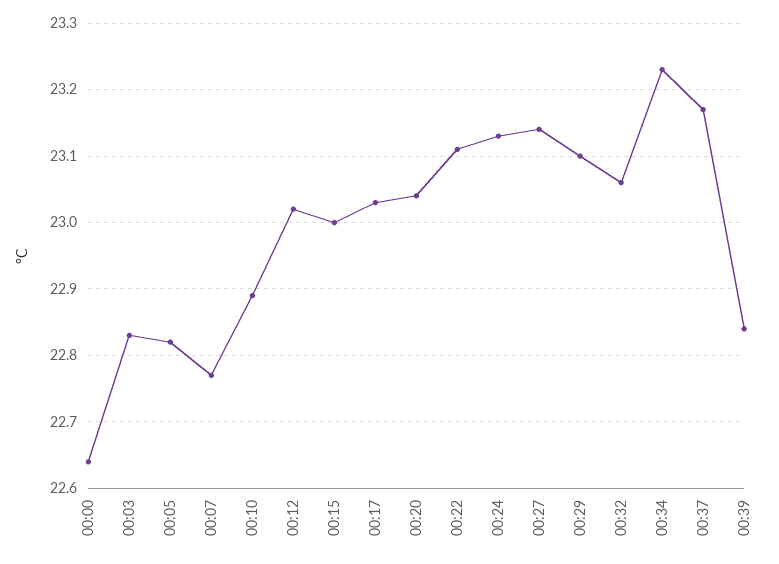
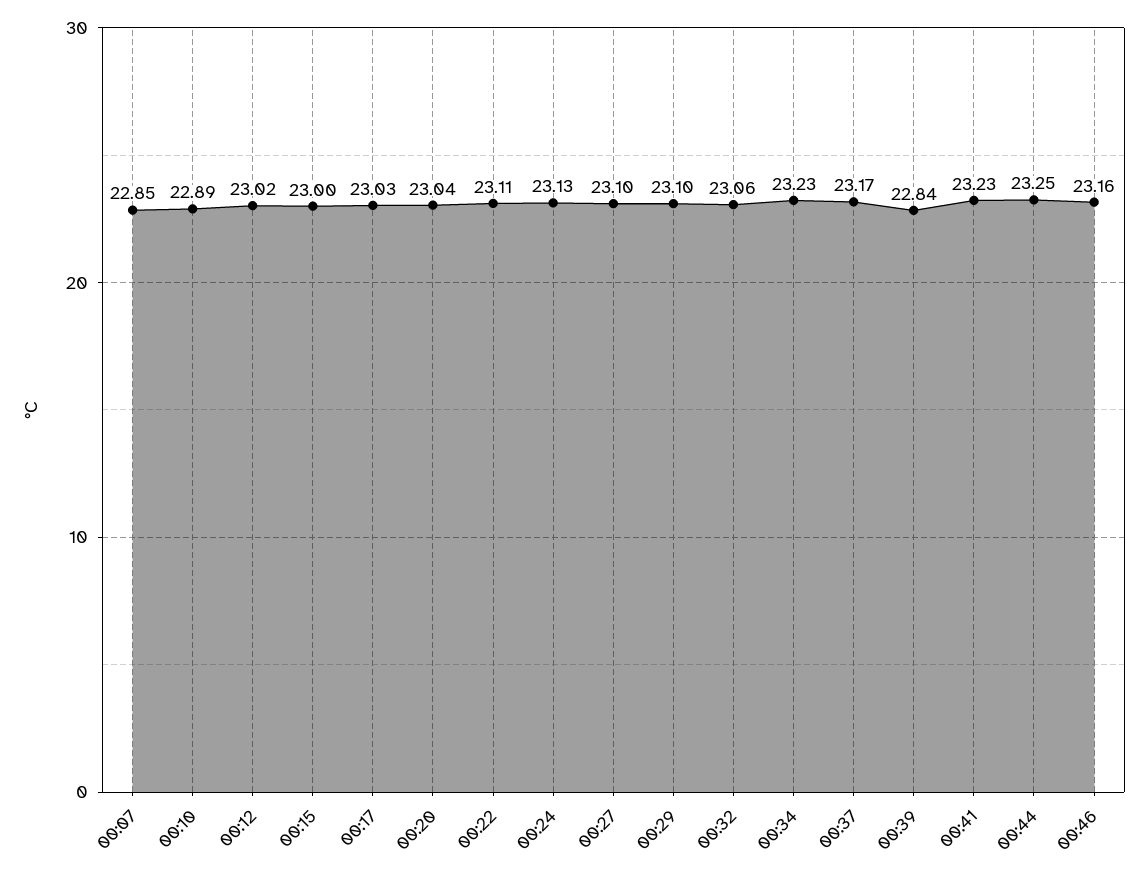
00:00: 22.64 -> none
00:03: 22.83 -> none
00:05: 22.82 -> none
00:07: 22.77 -> 22.85
00:27: 23.14 -> 23.1
00:41: none -> 23.23
00:44: none -> 23.25
00:46: none -> 23.16

